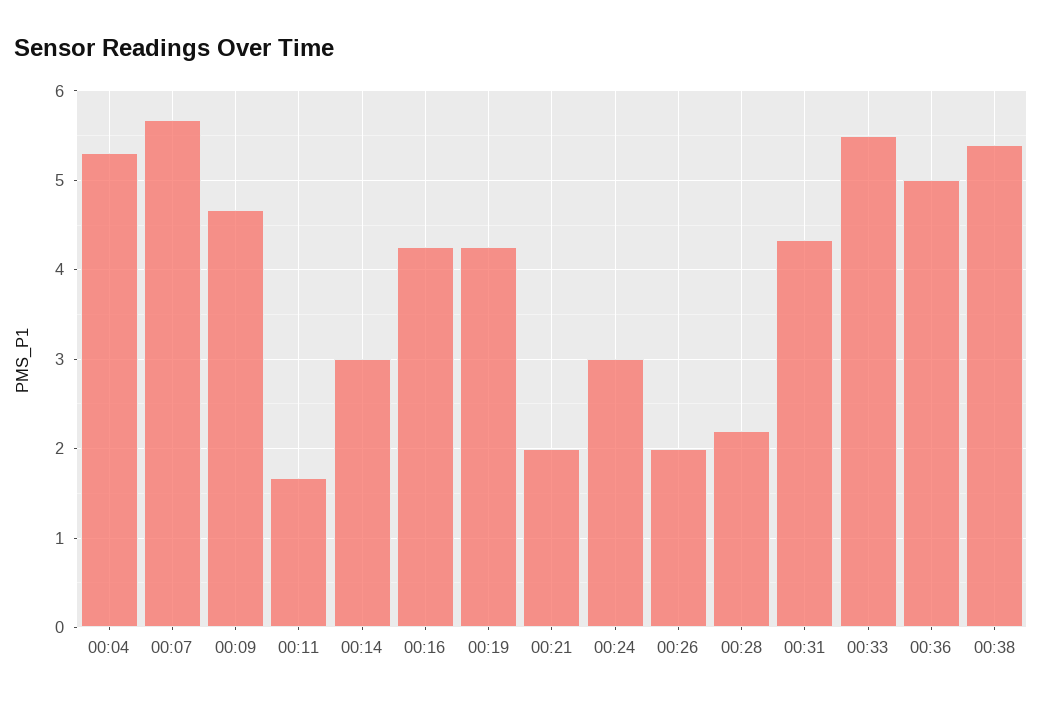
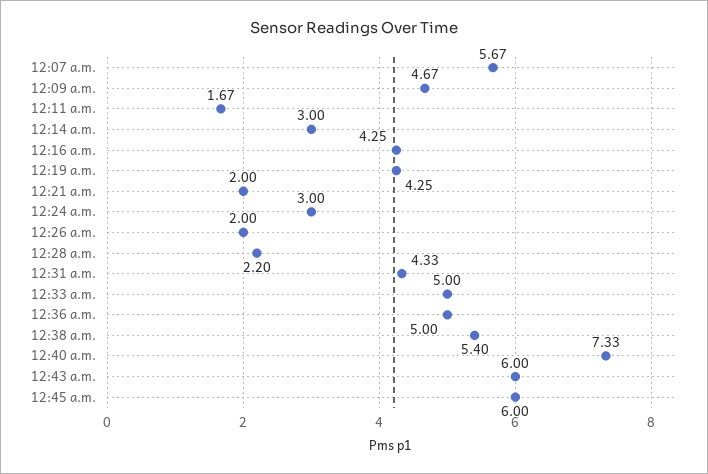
00:04: 5.3 -> none
00:33: 5.5 -> 5
12:40 a.m.: none -> 7.33
12:43 a.m.: none -> 6
12:45 a.m.: none -> 6

